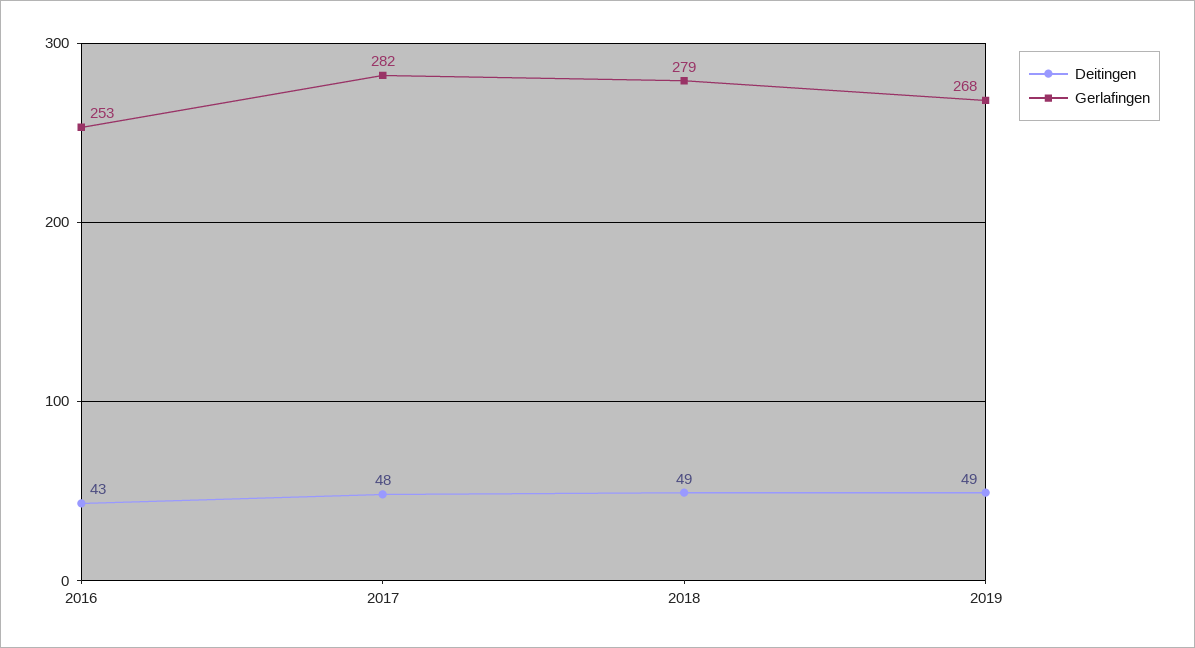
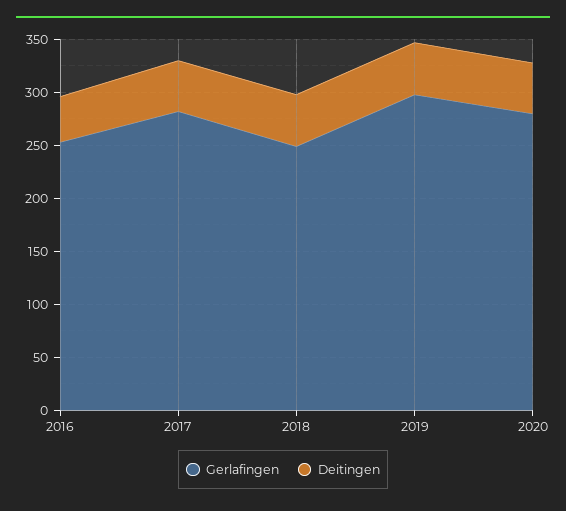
Gerlafingen, 2018: 279 -> 250
Gerlafingen, 2019: 268 -> 300
Gerlafingen, 2020: none -> 280
Deitingen, 2020: none -> 50

